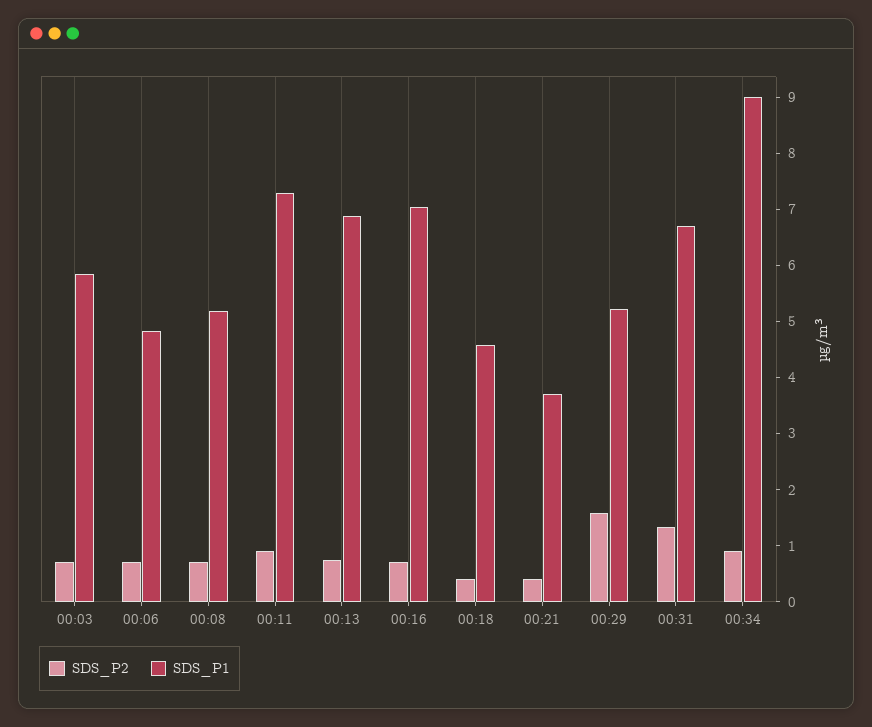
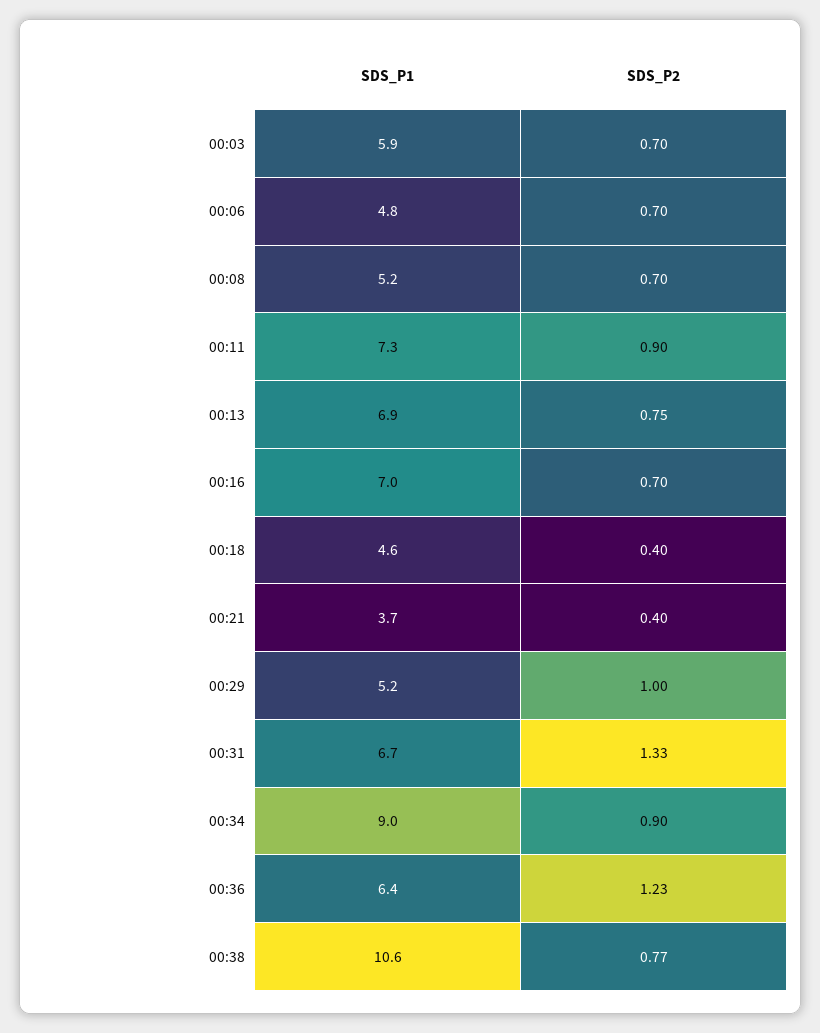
SDS_P2, 00:29: 1.6 -> 1
SDS_P1, 00:36: none -> 6.4
SDS_P2, 00:36: none -> 1.23
SDS_P1, 00:38: none -> 10.6
SDS_P2, 00:38: none -> 0.77

